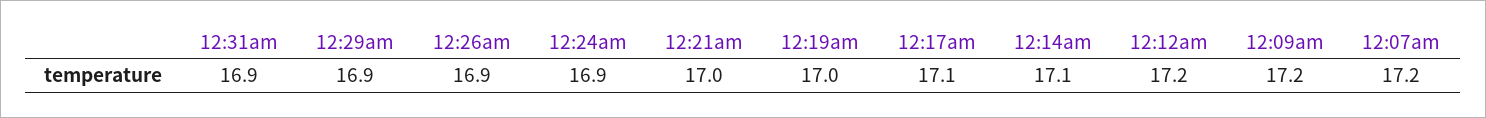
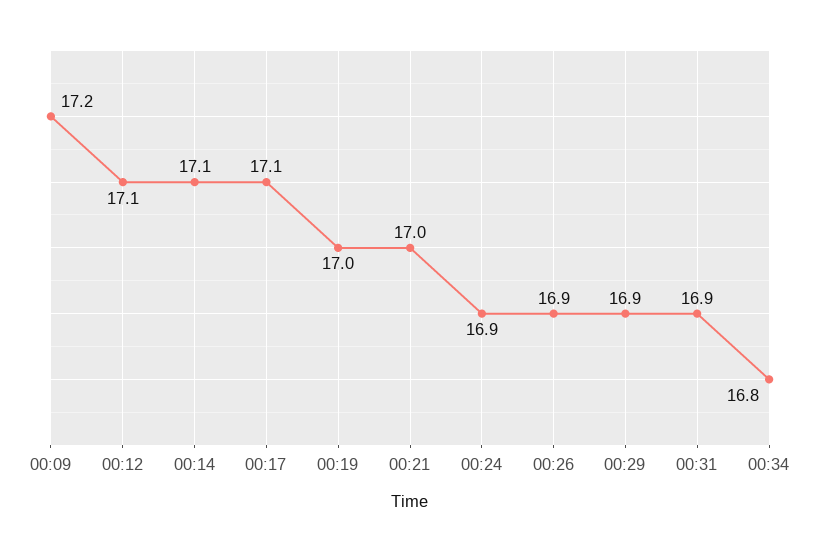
12:12am: 17.2 -> 17.1
12:07am: 17.2 -> none
00:34: none -> 16.8

